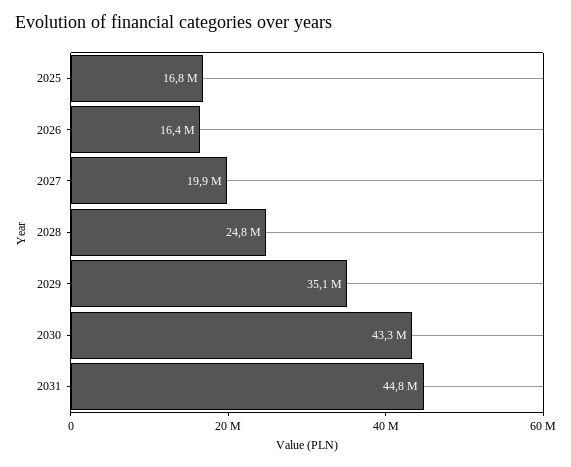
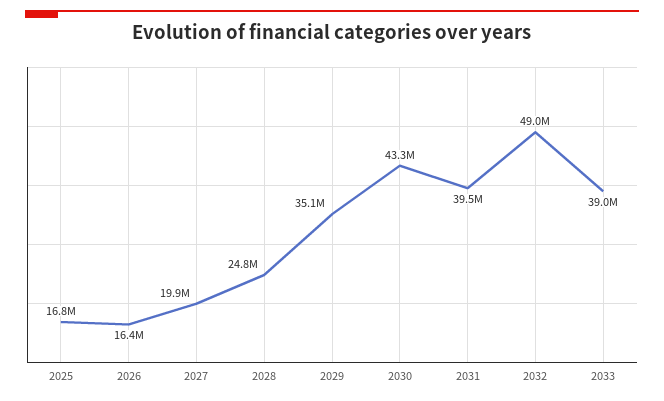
2031: 44800000 -> 39500000
2032: none -> 49000000
2033: none -> 39000000

